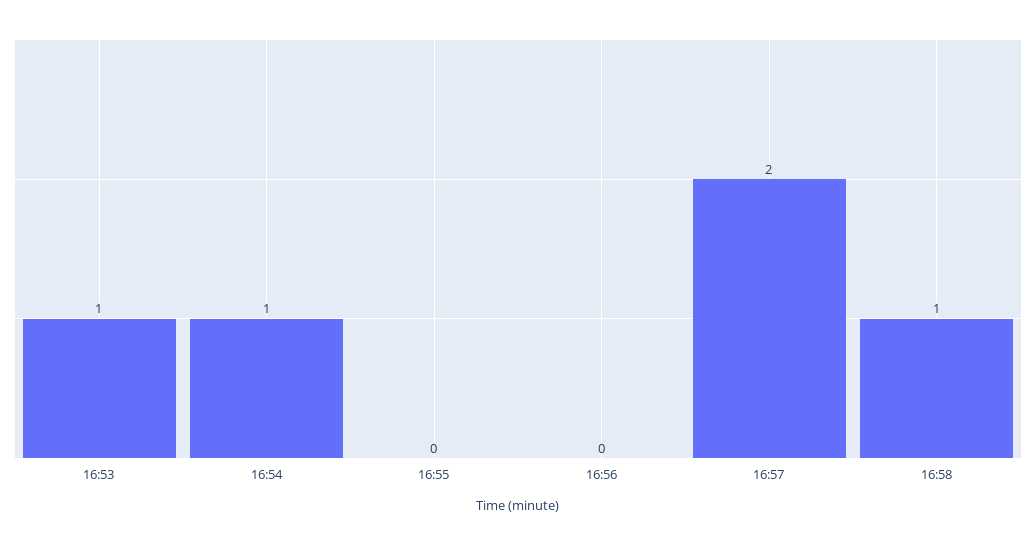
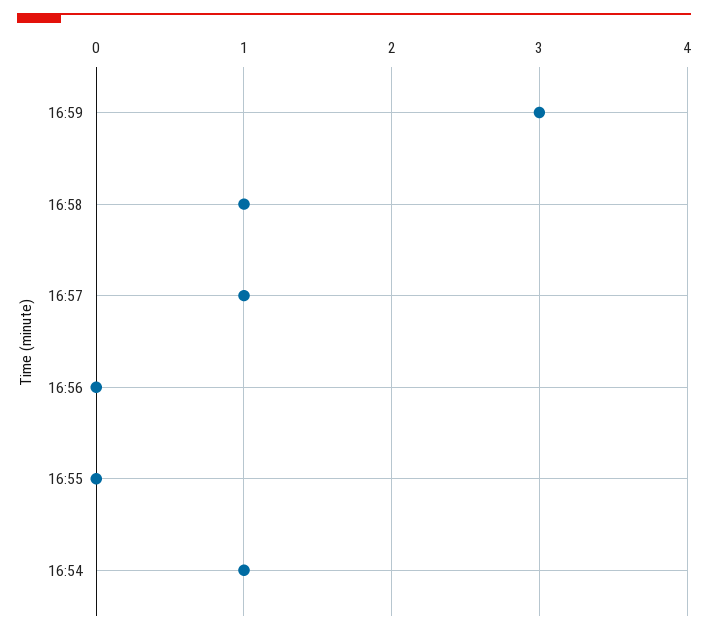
16:53: 1 -> none
16:57: 2 -> 1
16:59: none -> 3

